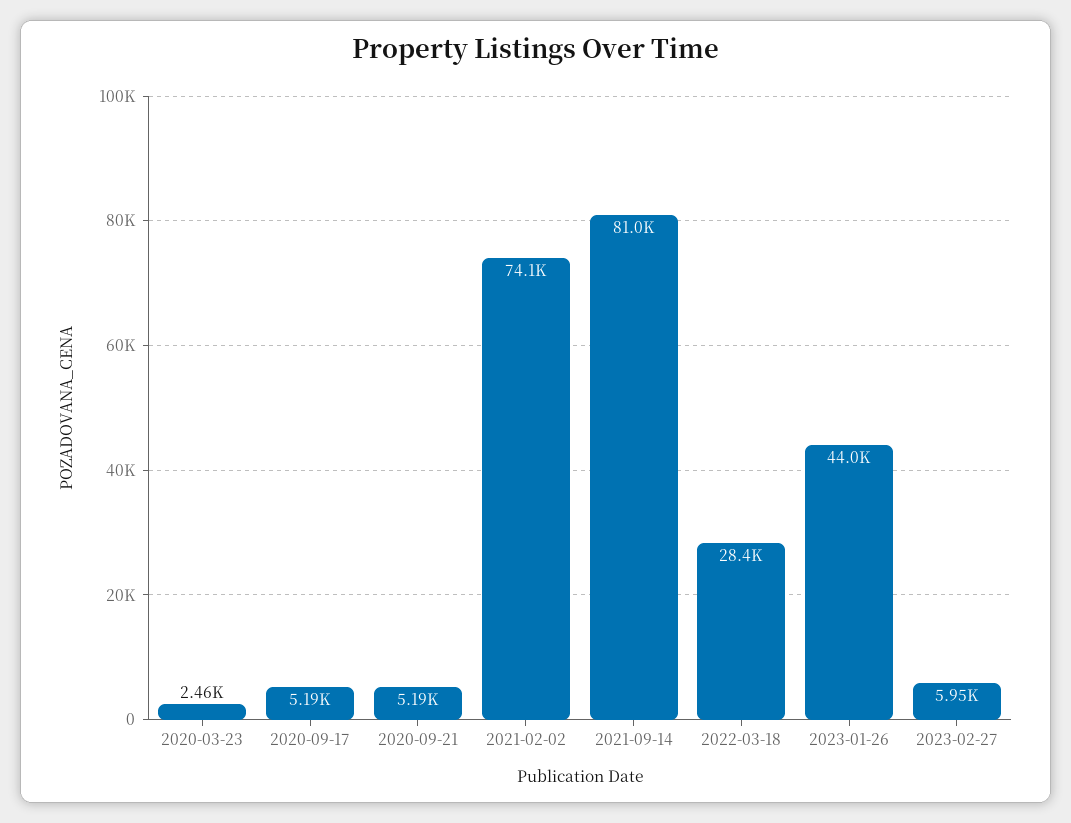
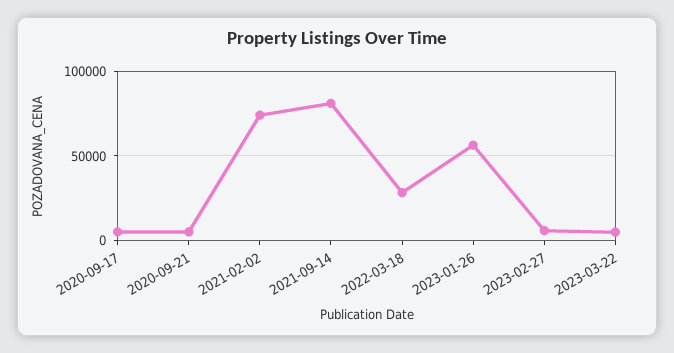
2020-03-23: 2460 -> none
2023-01-26: 44000 -> 55000
2023-03-22: none -> 5000

